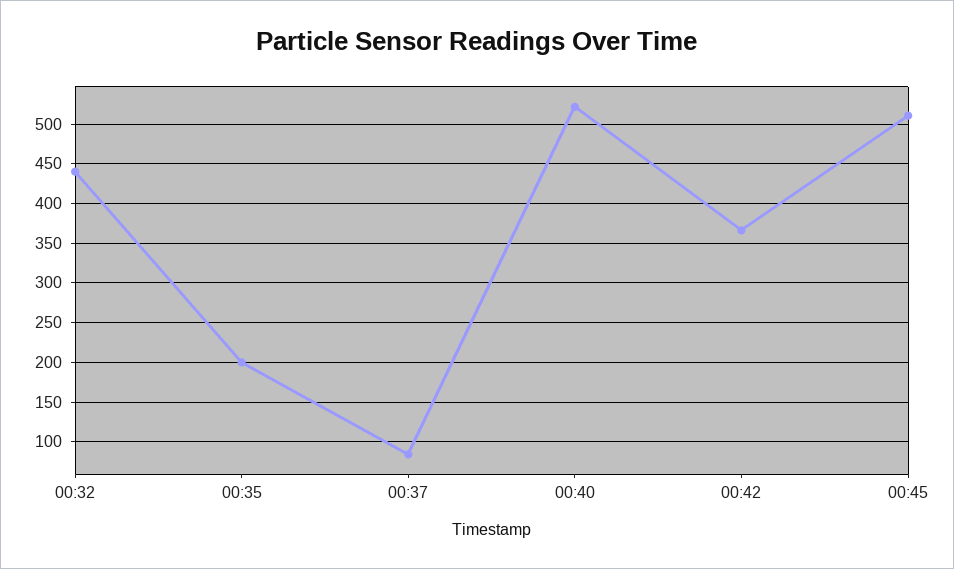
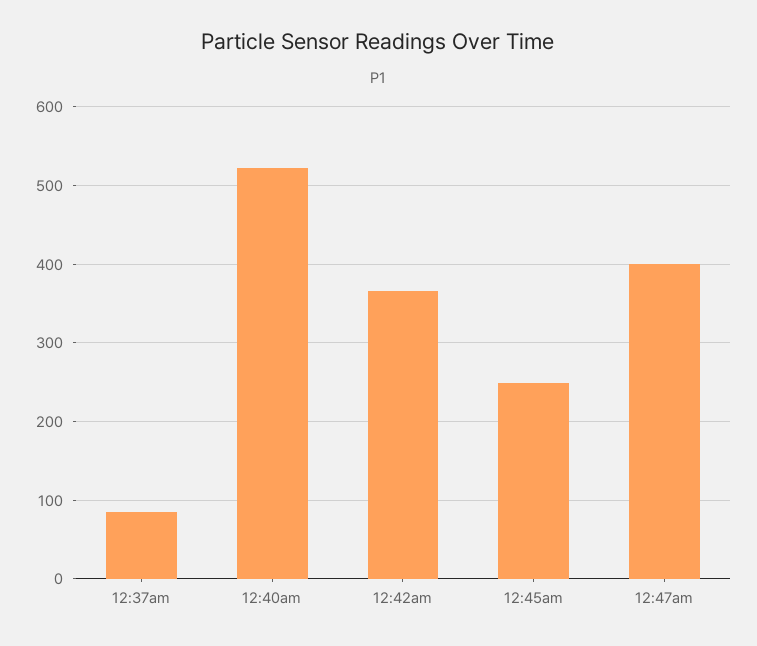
00:32: 440 -> none
00:35: 200 -> none
00:45: 510 -> 250
12:47am: none -> 400

